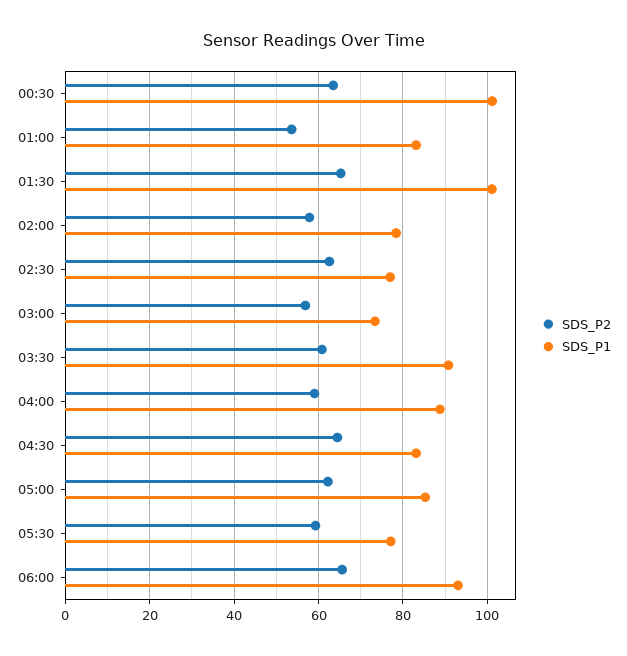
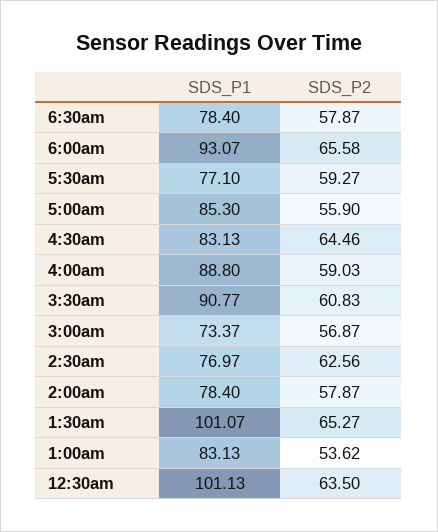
SDS_P2, 05:00: 62 -> 55.9
SDS_P1, 6:30am: none -> 78.4
SDS_P2, 6:30am: none -> 57.87

